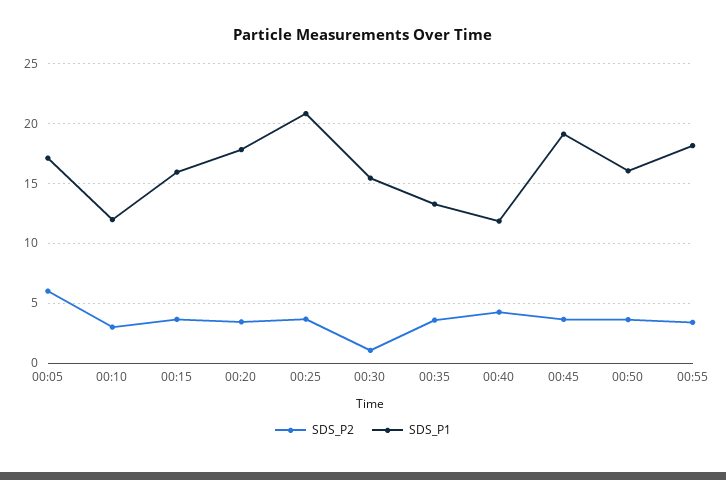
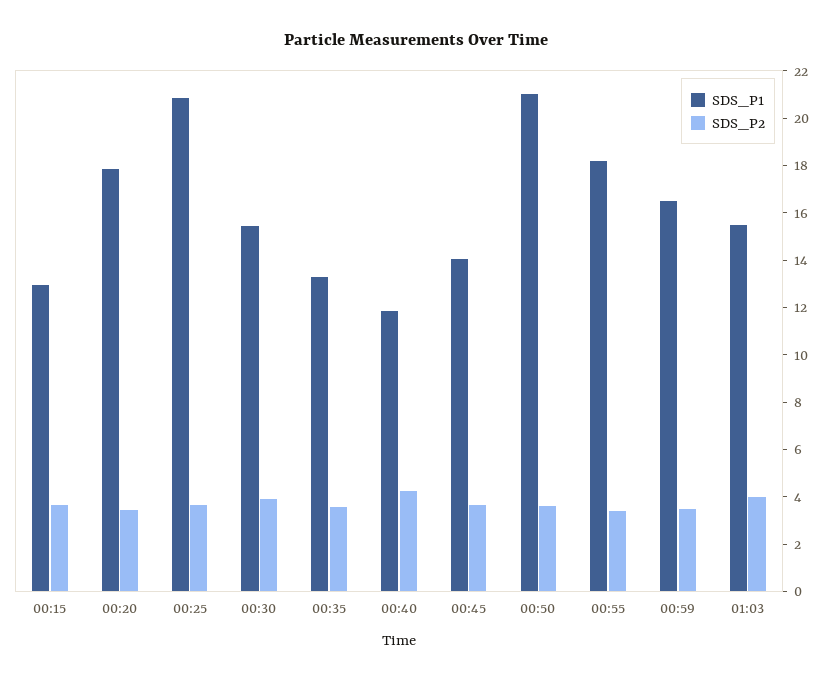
SDS_P2, 00:05: 6 -> none
SDS_P1, 00:05: 17 -> none
SDS_P2, 00:10: 3 -> none
SDS_P1, 00:10: 12 -> none
SDS_P1, 00:15: 16 -> 13
SDS_P2, 00:30: 1 -> 4
SDS_P1, 00:45: 19 -> 14
SDS_P1, 00:50: 16 -> 21
SDS_P1, 00:59: none -> 16.5
SDS_P2, 00:59: none -> 3.5
SDS_P1, 01:03: none -> 15.5
SDS_P2, 01:03: none -> 4

